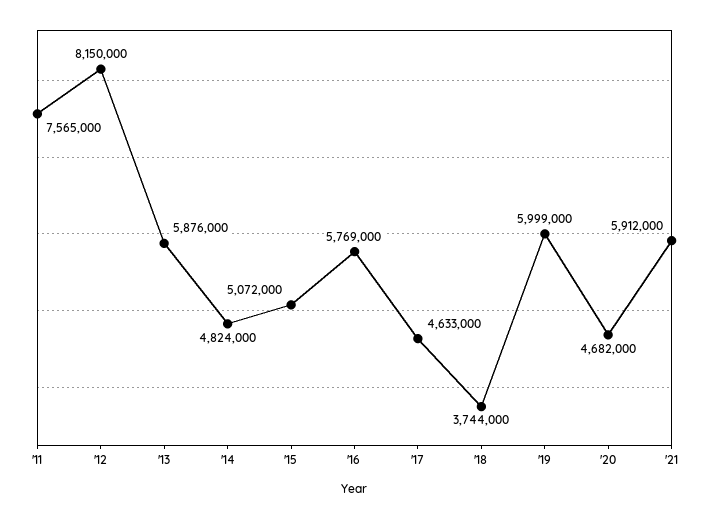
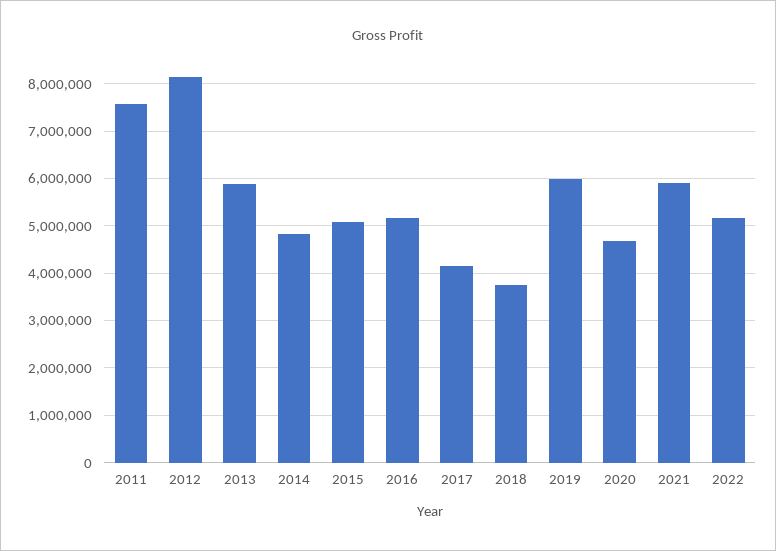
'16: 5769000 -> 5200000
'17: 4633000 -> 4200000
2022: none -> 5200000

